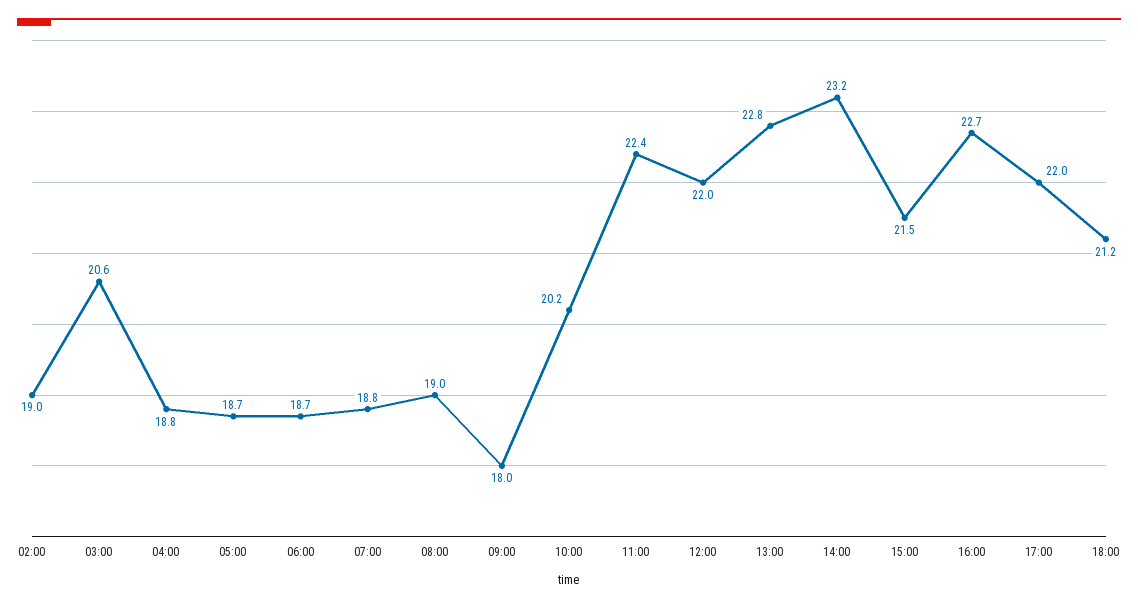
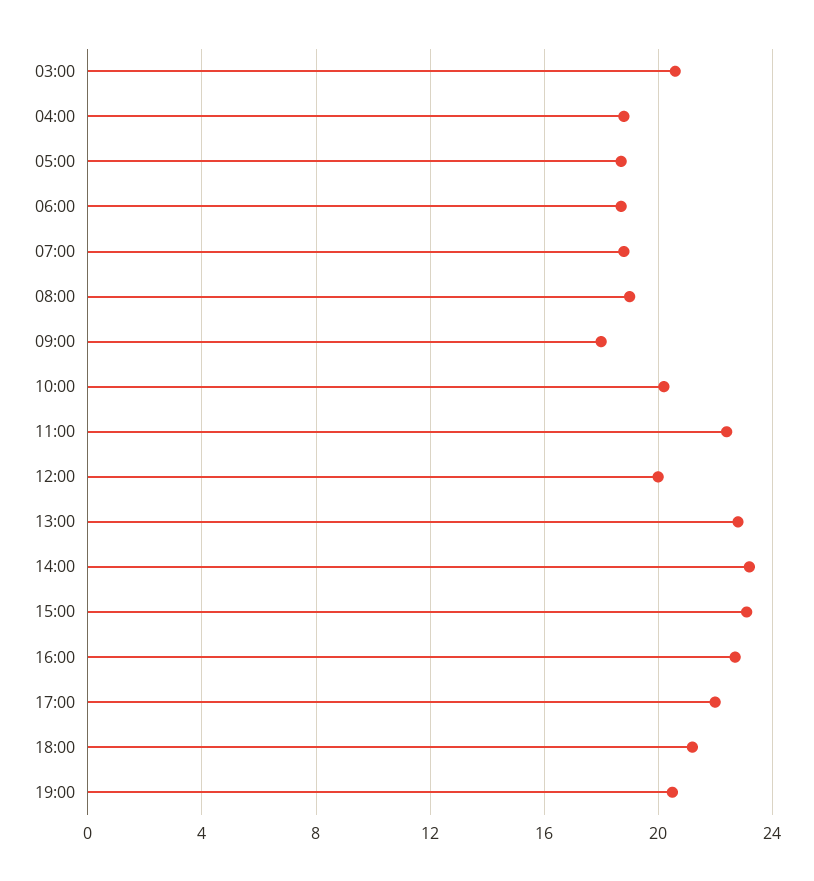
02:00: 19 -> none
12:00: 22 -> 20
15:00: 21.5 -> 23
19:00: none -> 20.5

